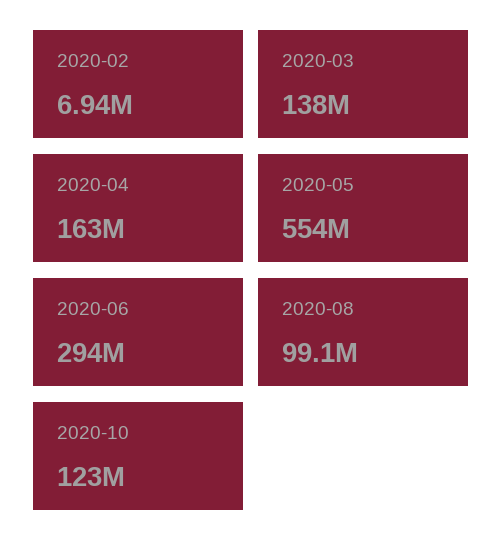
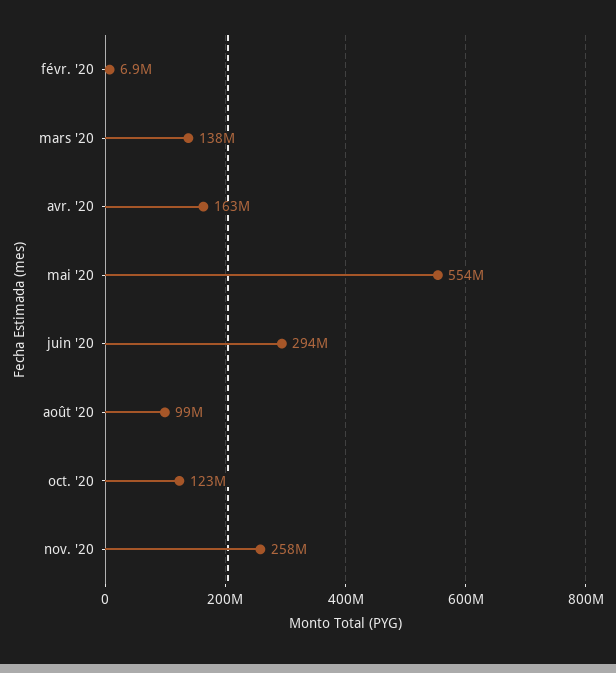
nov. '20: none -> 258000000

